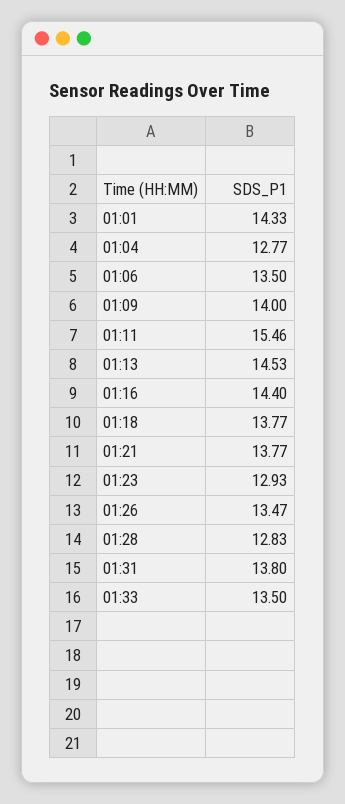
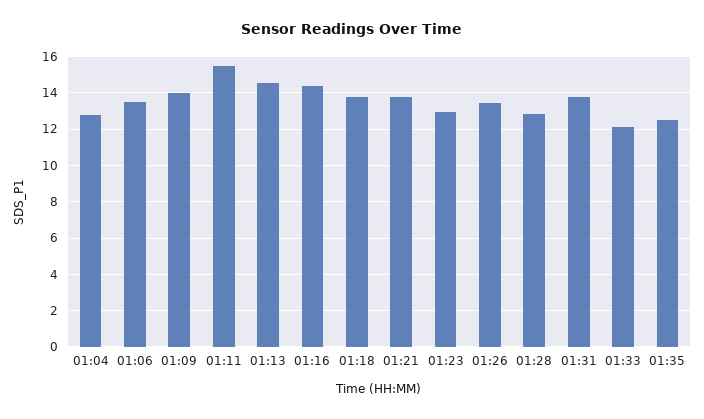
01:01: 14.33 -> none
01:33: 13.5 -> 12
01:35: none -> 12.5

